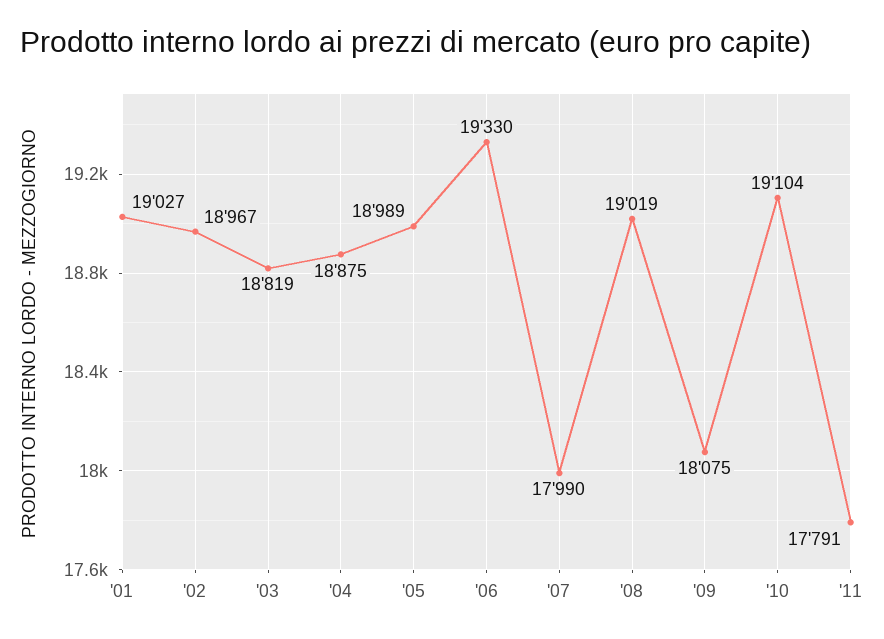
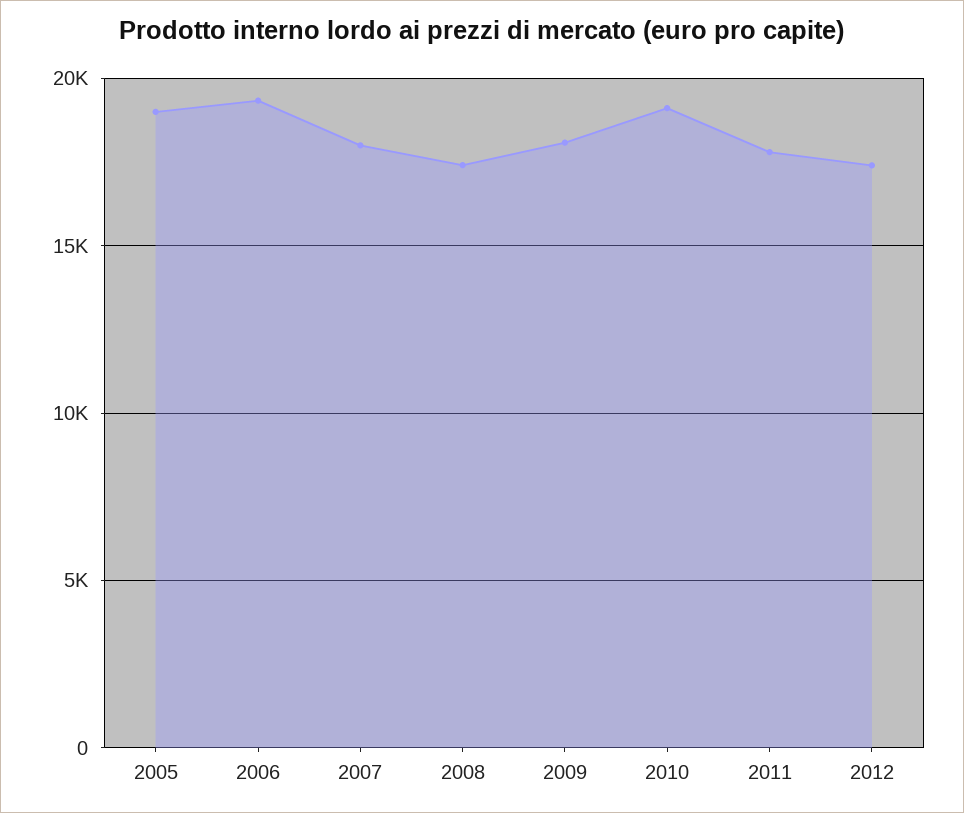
'01: 19027 -> none
'02: 18967 -> none
'03: 18819 -> none
'04: 18875 -> none
'08: 19019 -> 17500
2012: none -> 17500

